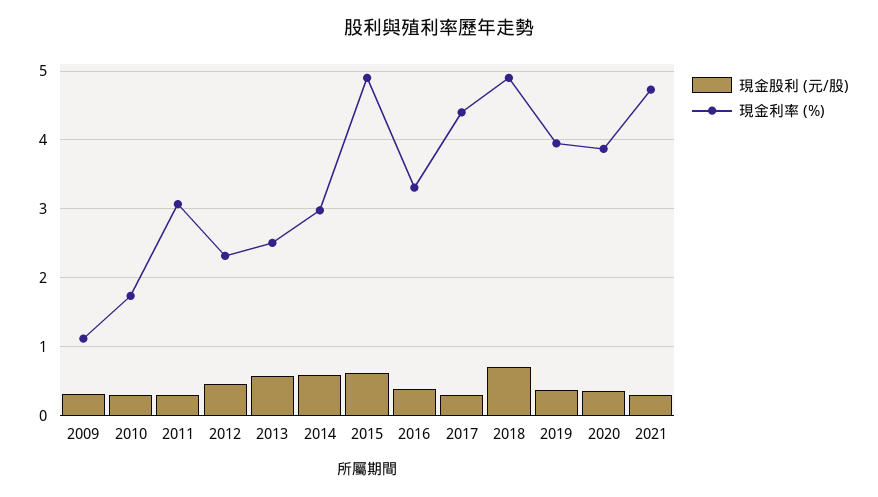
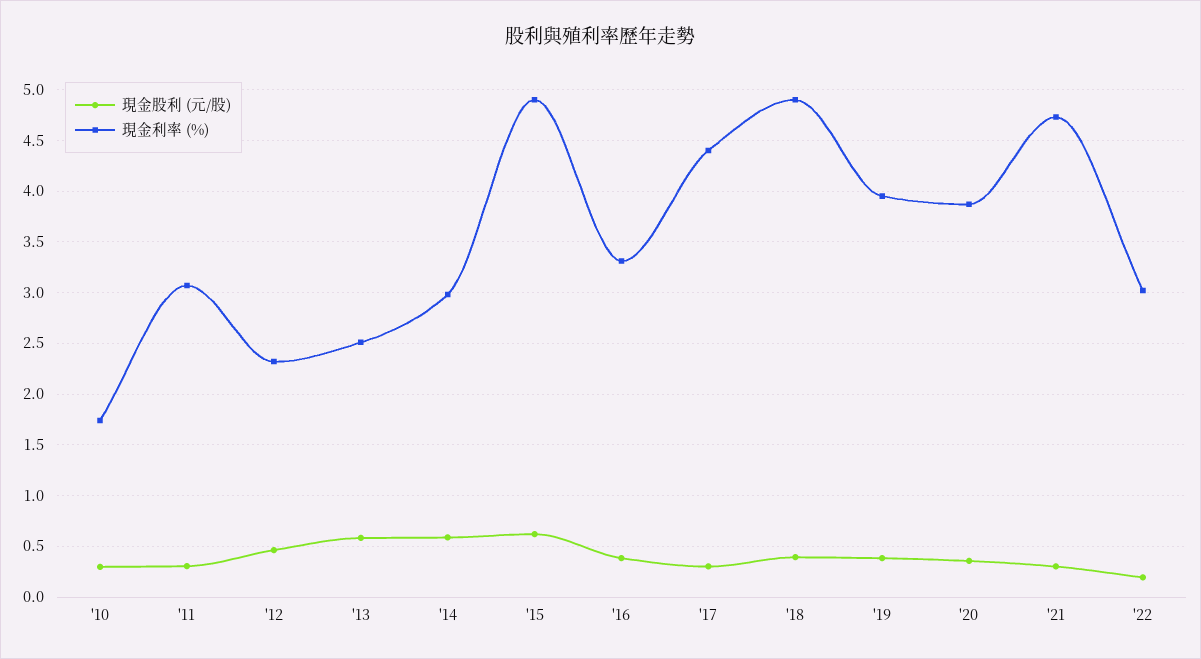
現金股利 (元/股), 2009: 0.3 -> none
現金利率 (%), 2009: 1.1 -> none
現金股利 (元/股), 2018: 0.7 -> 0.4
現金股利 (元/股), '22: none -> 0.2
現金利率 (%), '22: none -> 3

